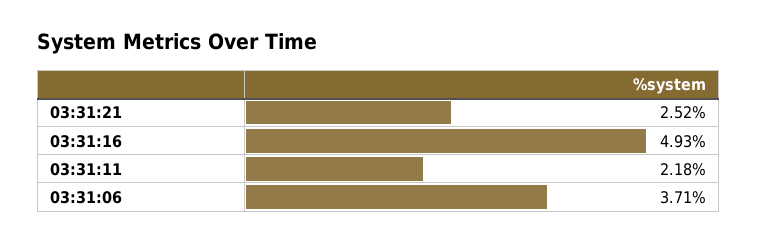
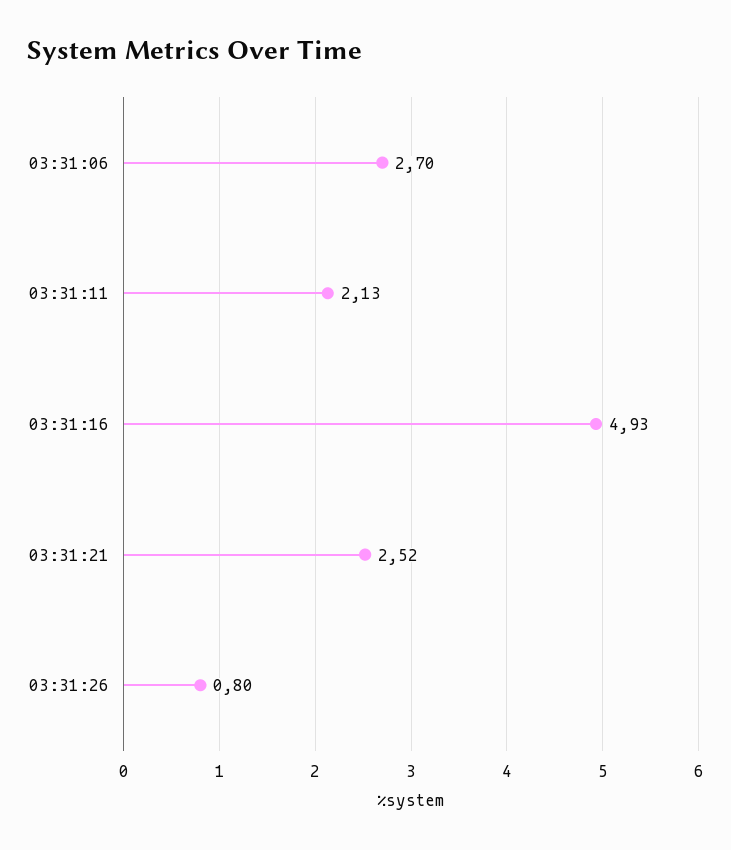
03:31:11: 2.18 -> 2.13
03:31:06: 3.71 -> 2.7
03:31:26: none -> 0.8

